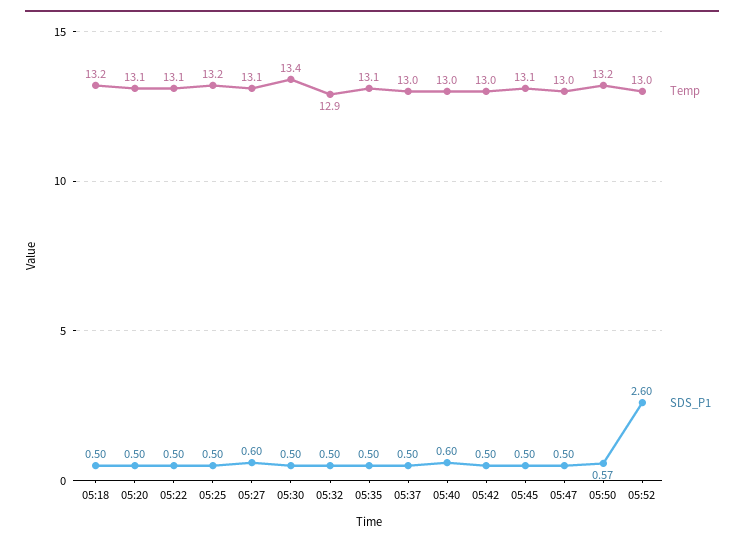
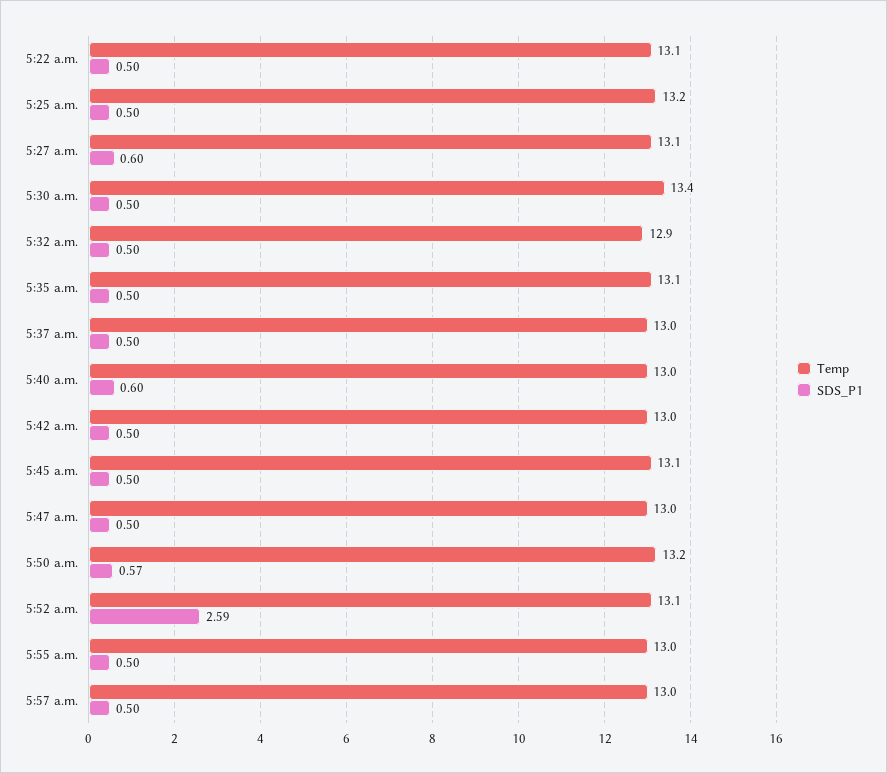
Temp, 05:18: 13.2 -> none
SDS_P1, 05:18: 0.5 -> none
Temp, 05:20: 13.1 -> none
SDS_P1, 05:20: 0.5 -> none
Temp, 05:52: 13 -> 13.1
SDS_P1, 05:52: 2.6 -> 2.59
Temp, 5:55 a.m.: none -> 13
SDS_P1, 5:55 a.m.: none -> 0.5
Temp, 5:57 a.m.: none -> 13
SDS_P1, 5:57 a.m.: none -> 0.5

